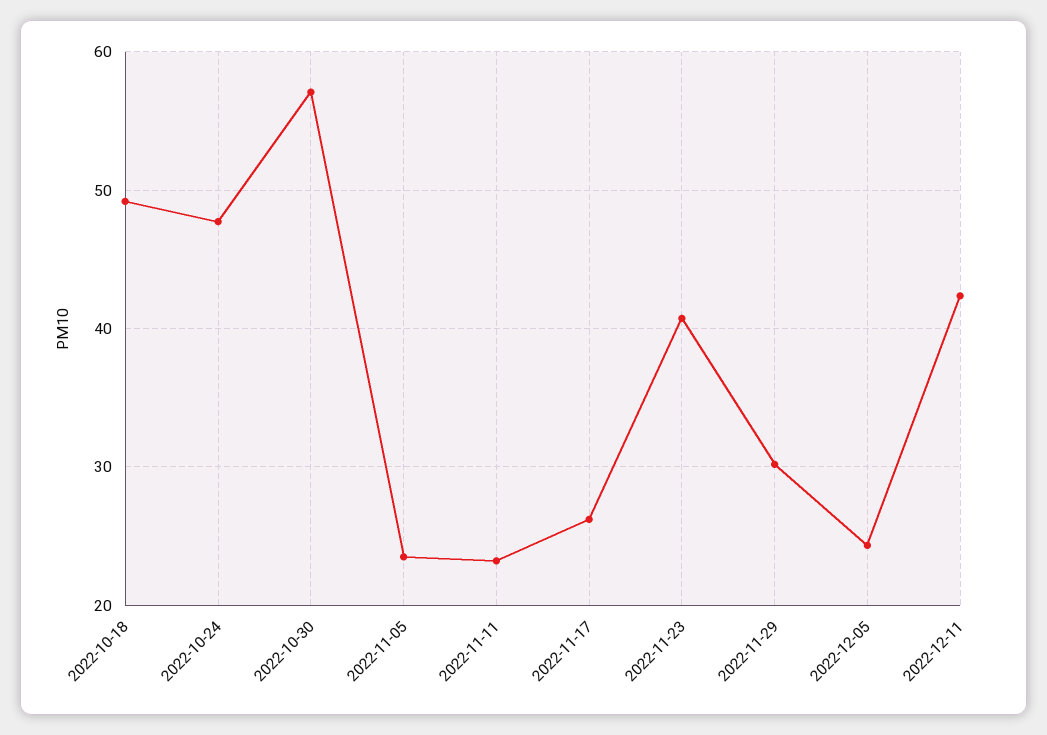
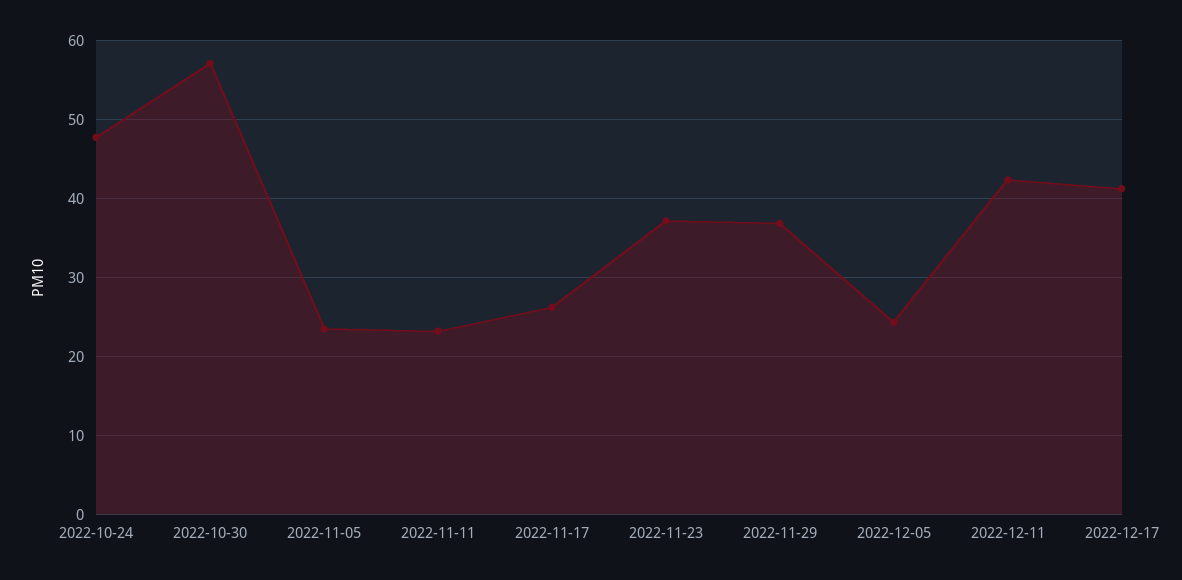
2022-10-18: 49 -> none
2022-11-23: 41 -> 37
2022-11-29: 30 -> 37
2022-12-17: none -> 41

